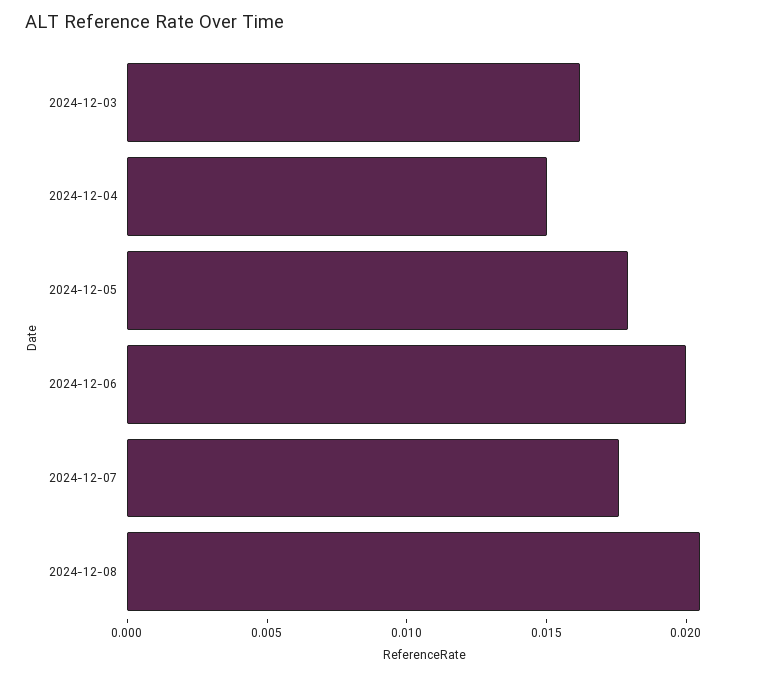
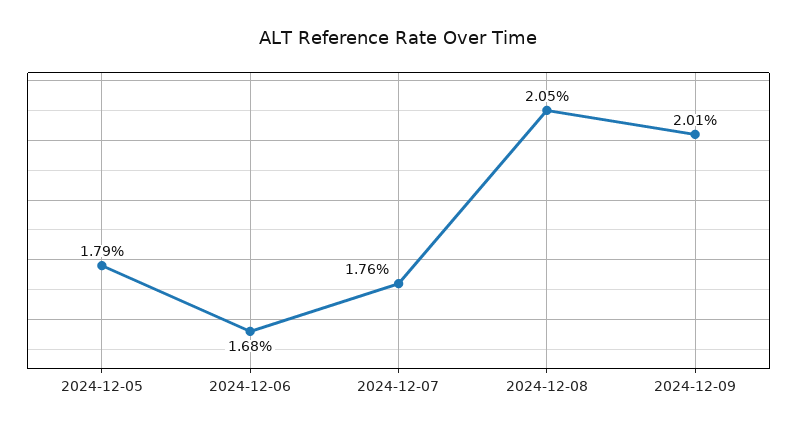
2024-12-03: 0.016 -> none
2024-12-04: 0.015 -> none
2024-12-06: 0.02 -> 0.0168
2024-12-09: none -> 0.0201

